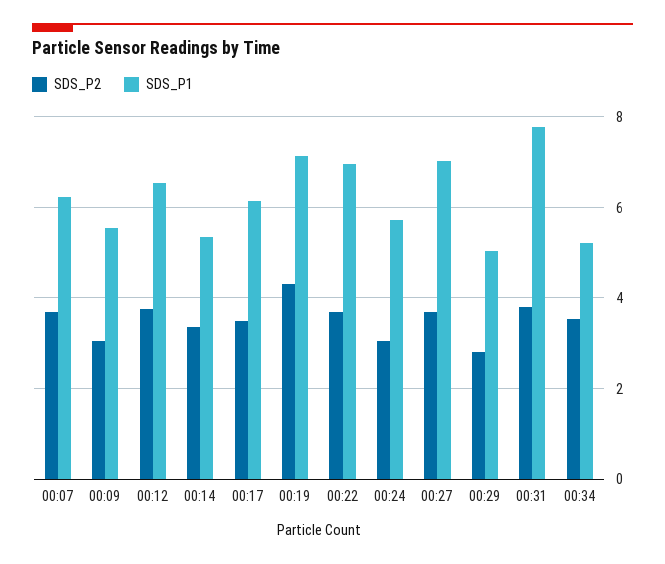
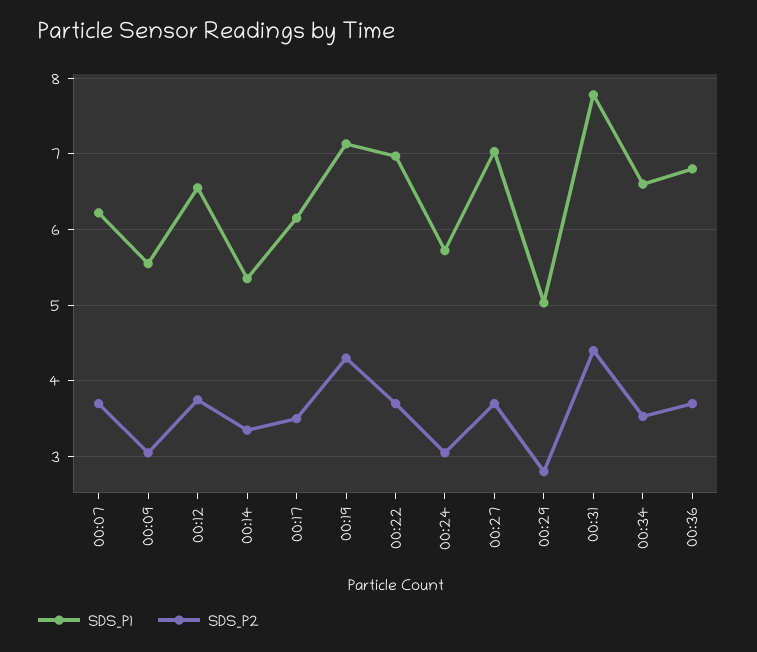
SDS_P2, 00:31: 3.8 -> 4.4
SDS_P1, 00:34: 5.2 -> 6.6
SDS_P1, 00:36: none -> 6.8
SDS_P2, 00:36: none -> 3.7

